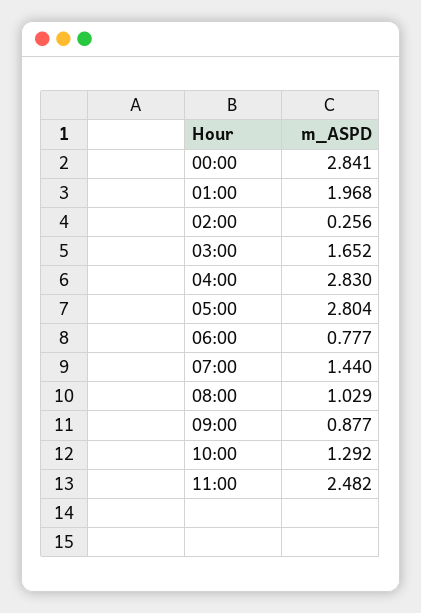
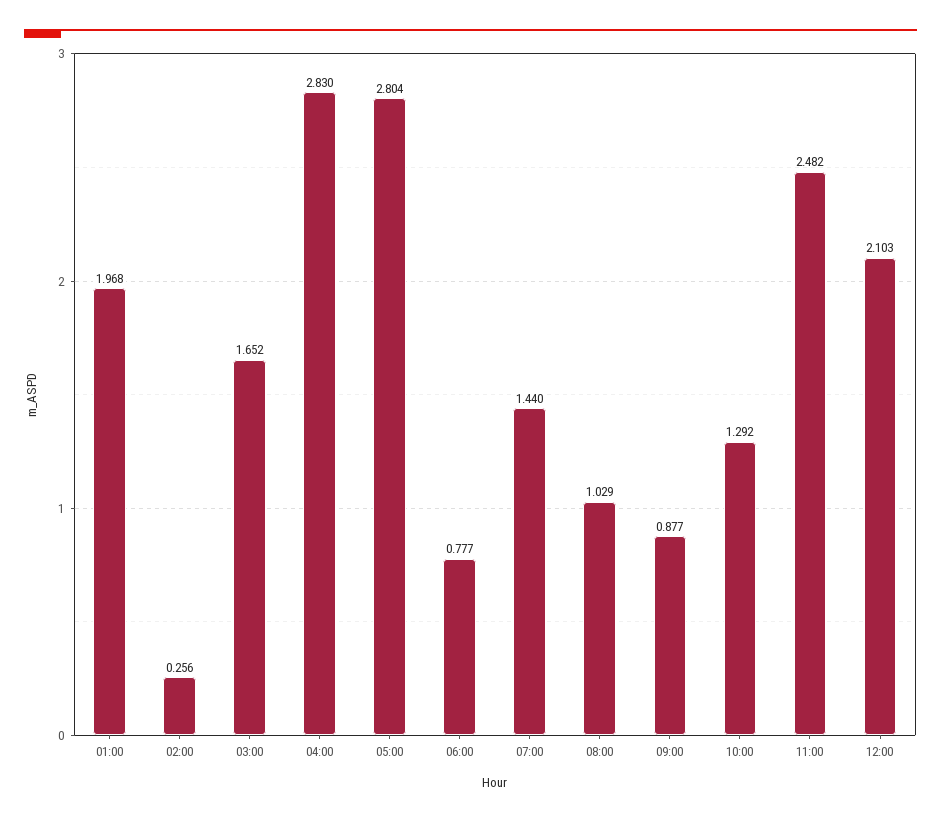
00:00: 2.841 -> none
12:00: none -> 2.103

